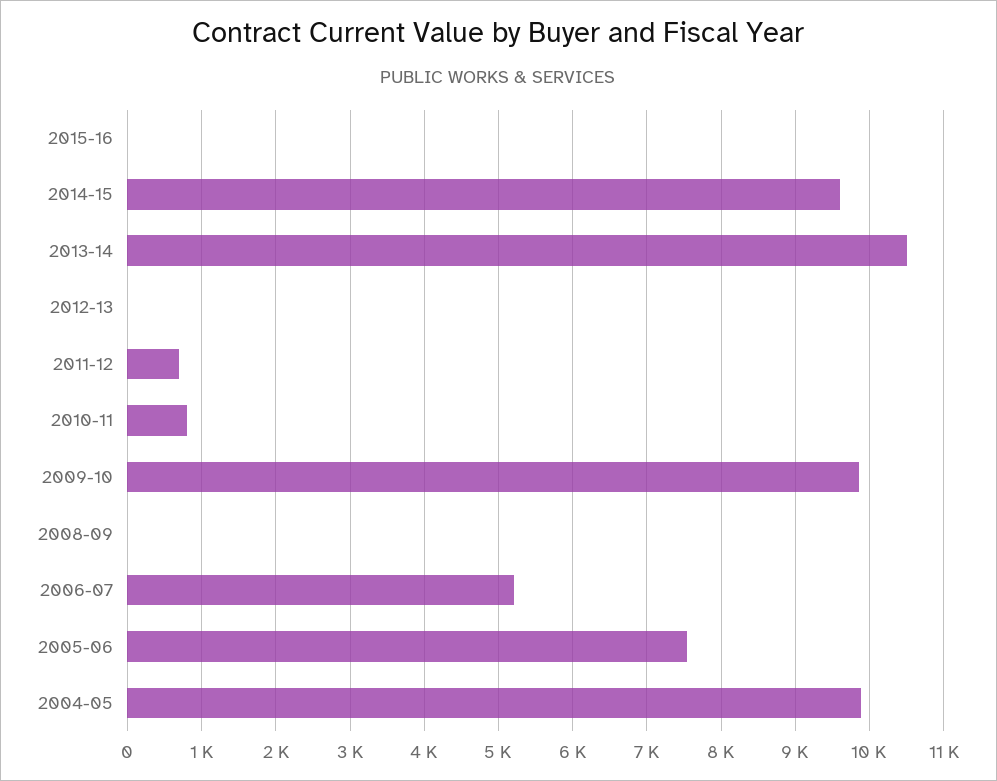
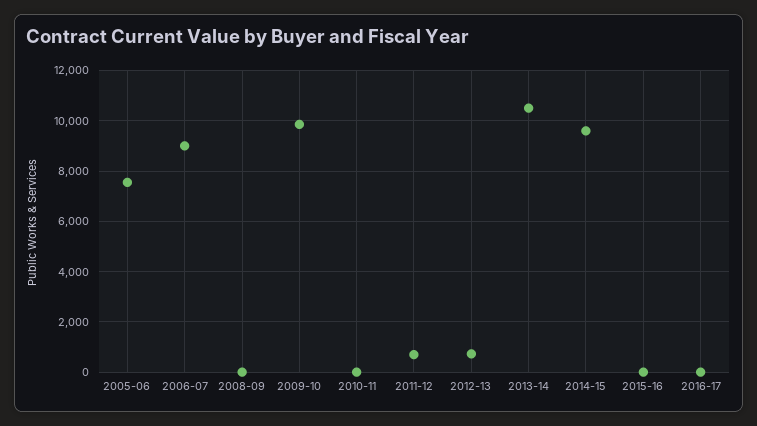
2012-13: 0 -> 750
2010-11: 800 -> 0
2006-07: 5200 -> 9000
2004-05: 9900 -> none
2016-17: none -> 0

